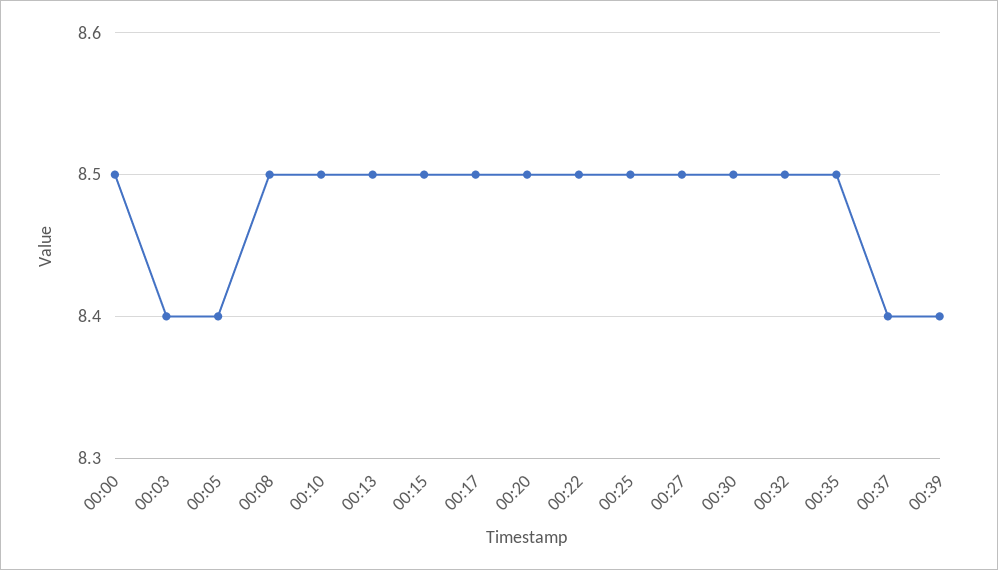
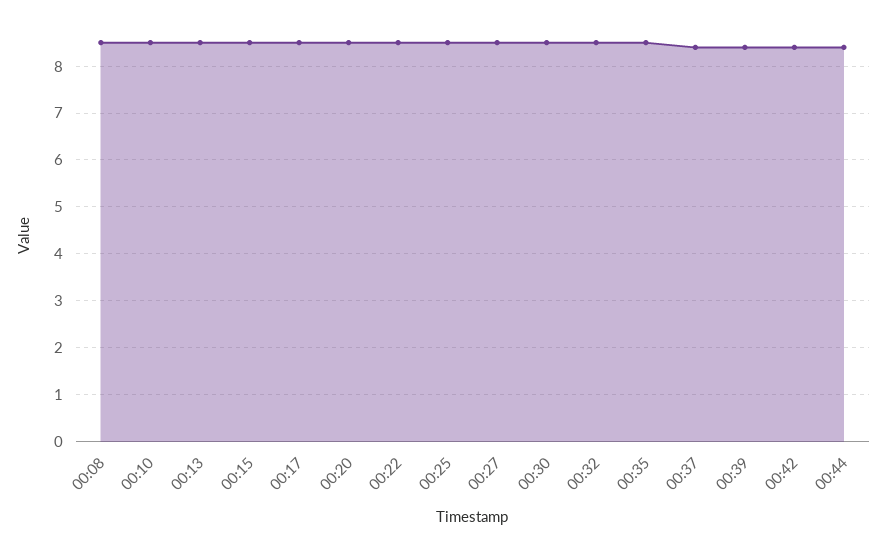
00:00: 8.5 -> none
00:03: 8.4 -> none
00:05: 8.4 -> none
00:42: none -> 8.5
00:44: none -> 8.5

